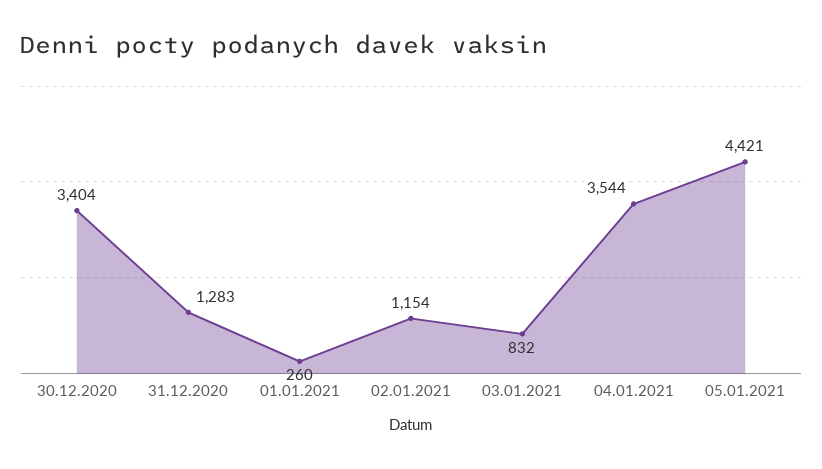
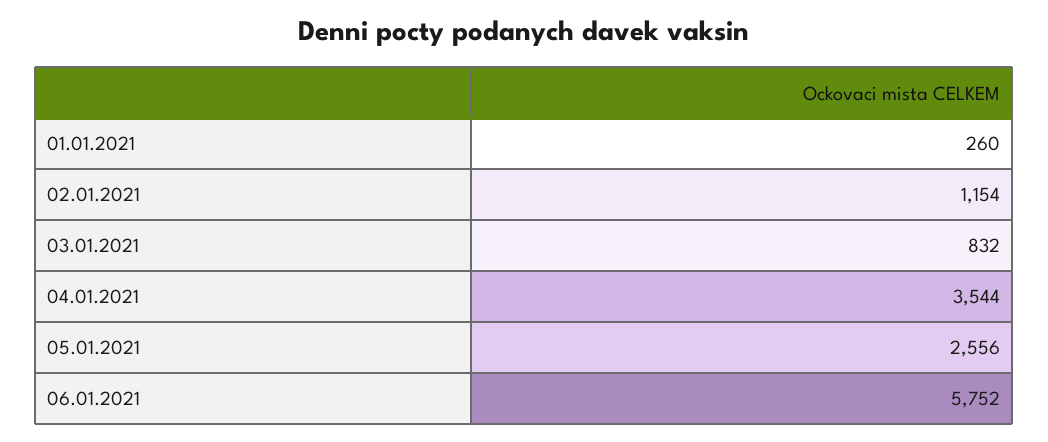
30.12.2020: 3404 -> none
31.12.2020: 1283 -> none
05.01.2021: 4421 -> 2556
06.01.2021: none -> 5752

